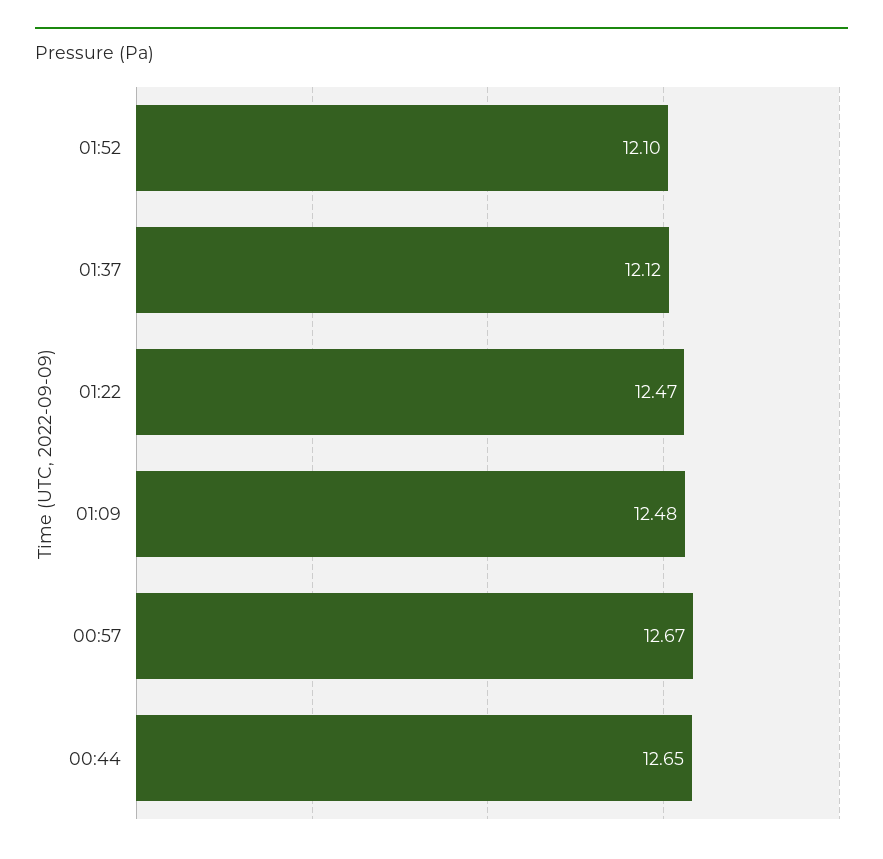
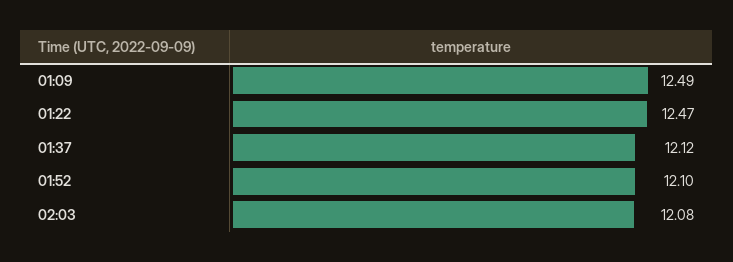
01:09: 12.48 -> 12.49
00:57: 12.67 -> none
00:44: 12.65 -> none
02:03: none -> 12.08

